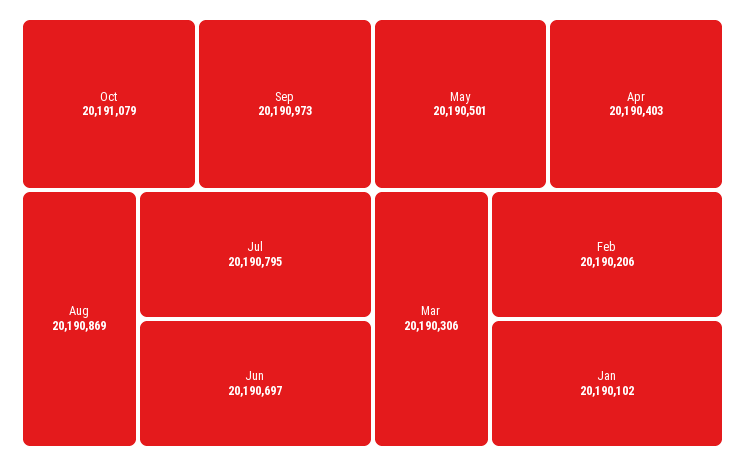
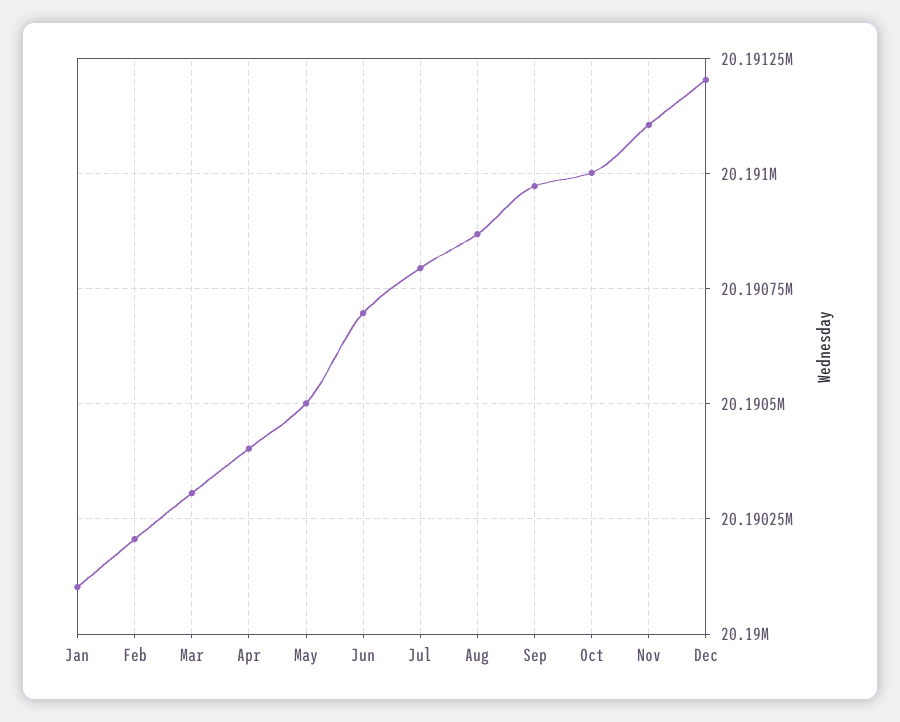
Oct: 20191079 -> 20191000
Nov: none -> 20191100
Dec: none -> 20191200

